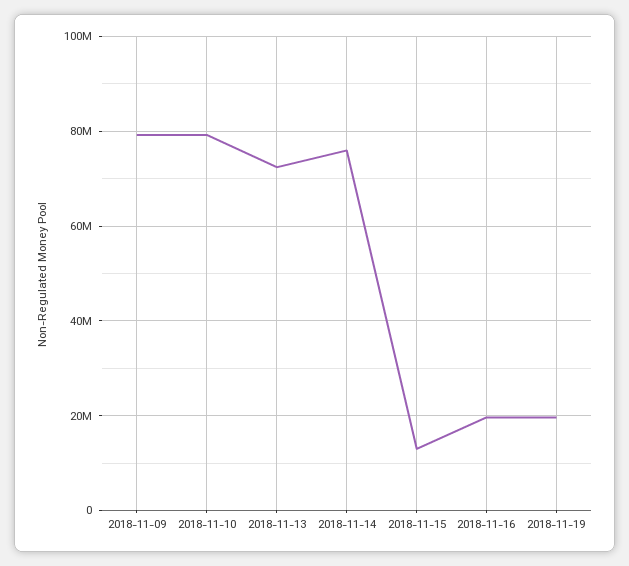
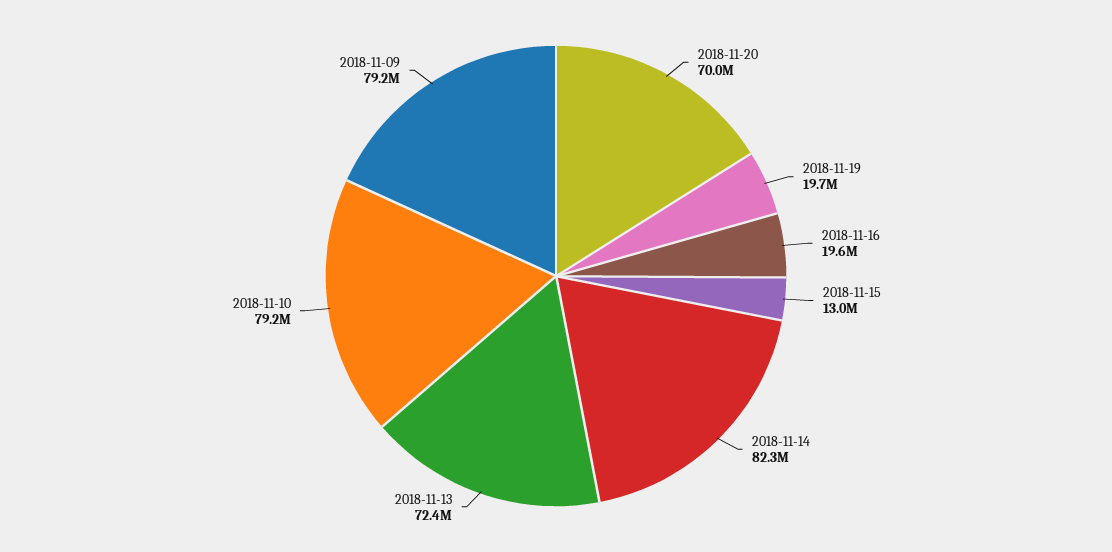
2018-11-14: 76000000 -> 82300000
2018-11-20: none -> 70000000

